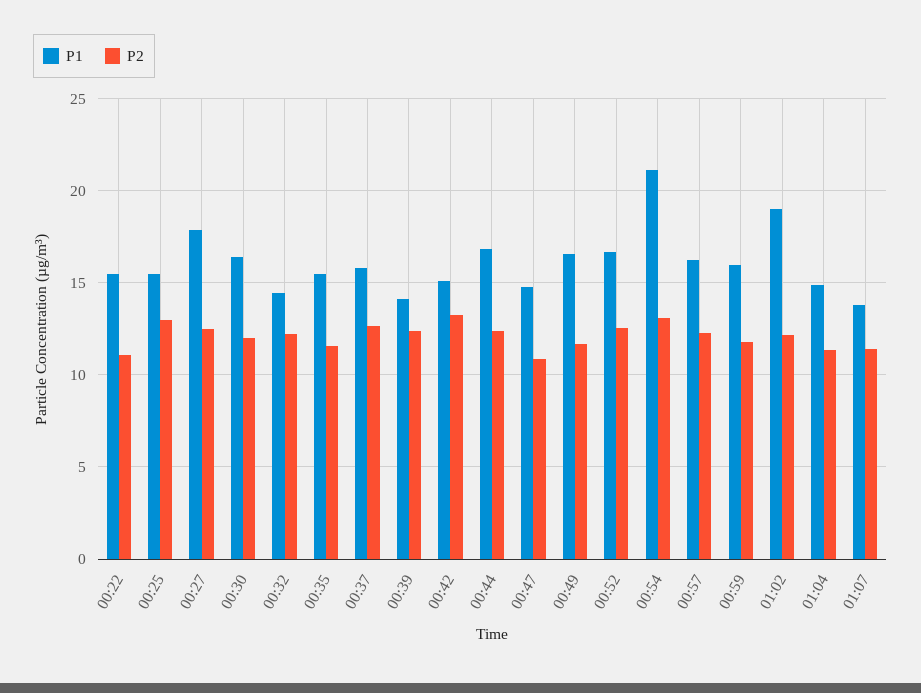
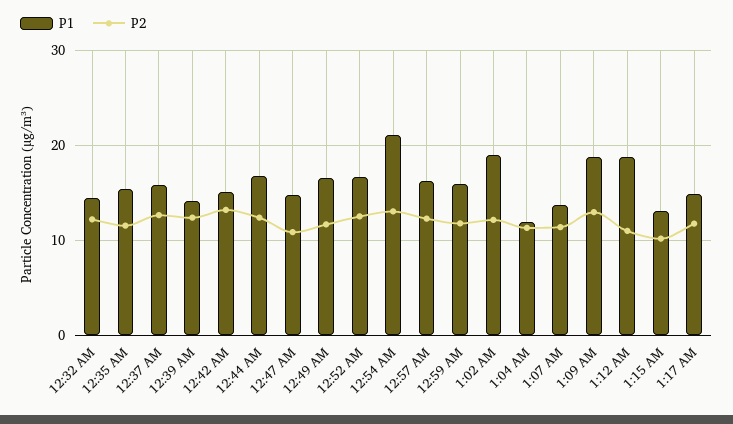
P1, 00:22: 15.5 -> none
P2, 00:22: 11 -> none
P1, 00:25: 15.5 -> none
P2, 00:25: 13 -> none
P1, 00:27: 18 -> none
P2, 00:27: 12.5 -> none
P1, 00:30: 16.5 -> none
P2, 00:30: 12 -> none
P1, 01:04: 15 -> 12
P1, 1:09 AM: none -> 19
P2, 1:09 AM: none -> 13
P1, 1:12 AM: none -> 19
P2, 1:12 AM: none -> 11
P1, 1:15 AM: none -> 13
P2, 1:15 AM: none -> 10
P1, 1:17 AM: none -> 15
P2, 1:17 AM: none -> 12

